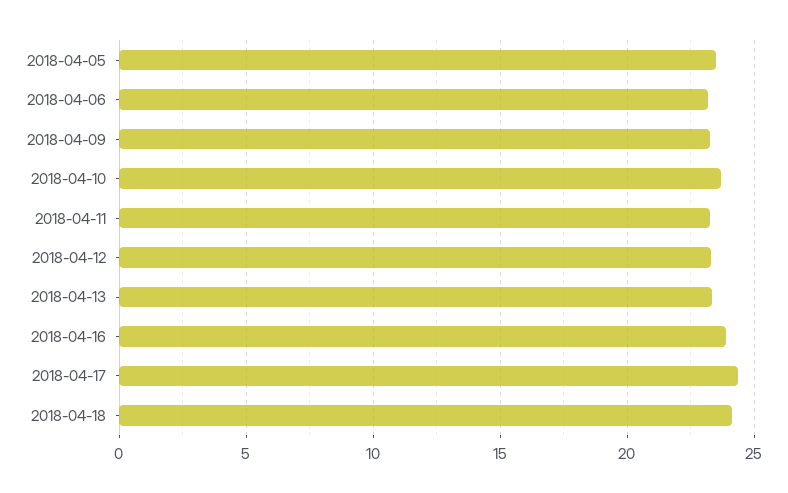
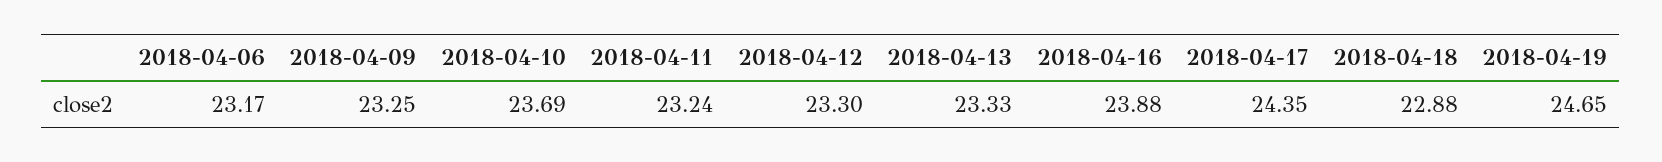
2018-04-05: 23.5 -> none
2018-04-18: 24 -> 22.88
2018-04-19: none -> 24.65

